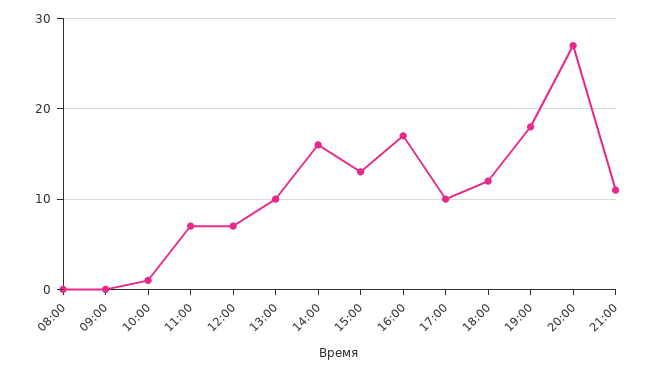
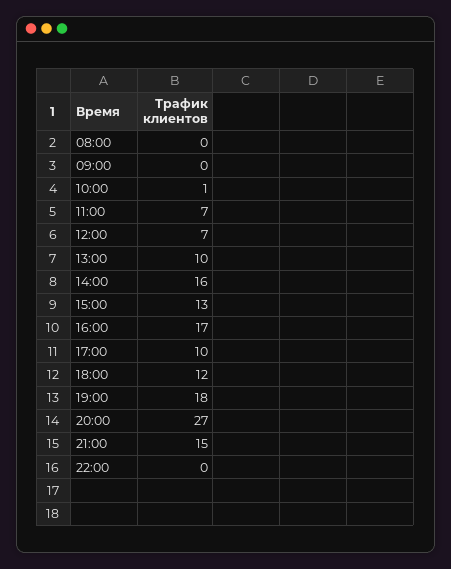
21:00: 11 -> 15
22:00: none -> 0

